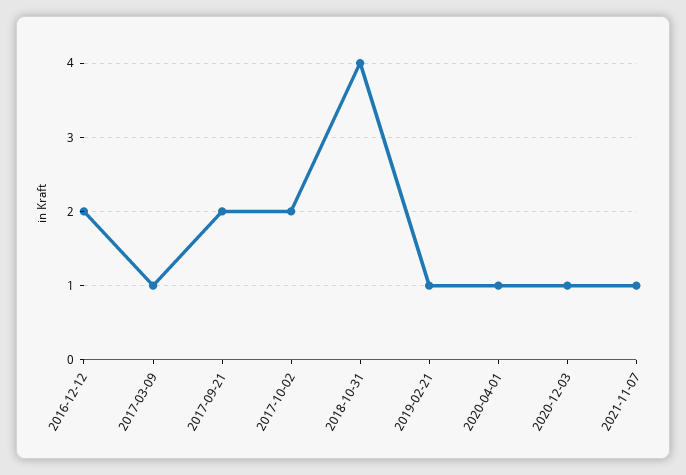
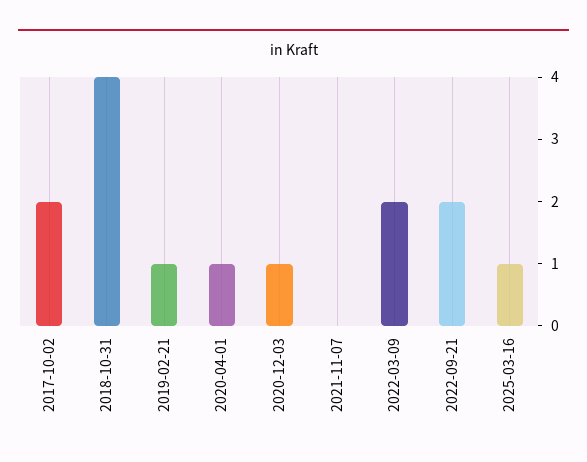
2016-12-12: 2 -> none
2017-03-09: 1 -> none
2017-09-21: 2 -> none
2021-11-07: 1 -> 0
2022-03-09: none -> 2
2022-09-21: none -> 2
2025-03-16: none -> 1

